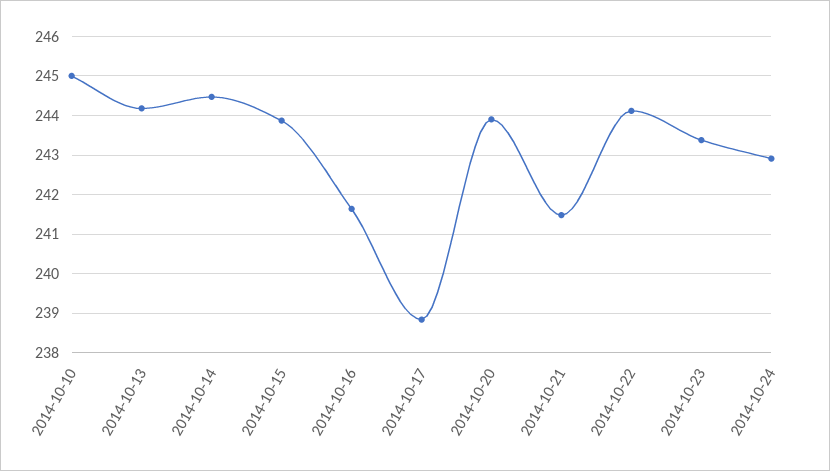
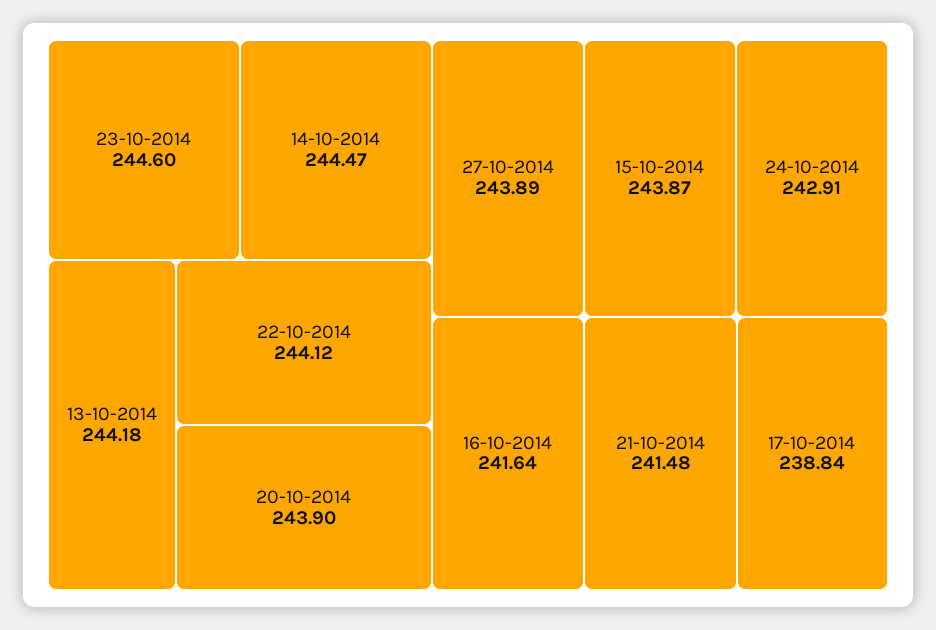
2014-10-10: 245 -> none
2014-10-23: 243.4 -> 244.6
27-10-2014: none -> 243.89

